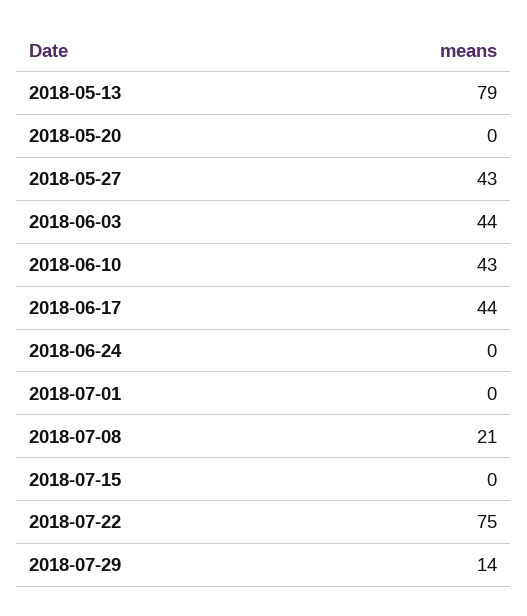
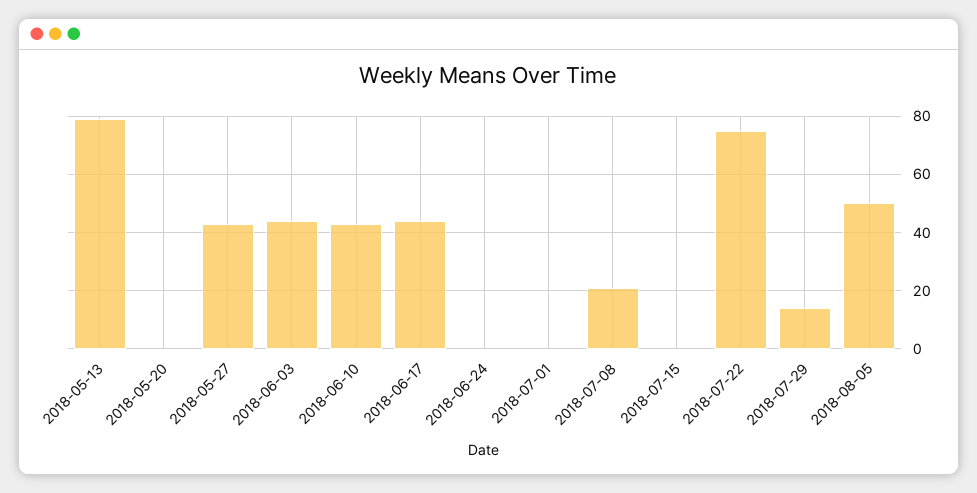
2018-08-05: none -> 50

